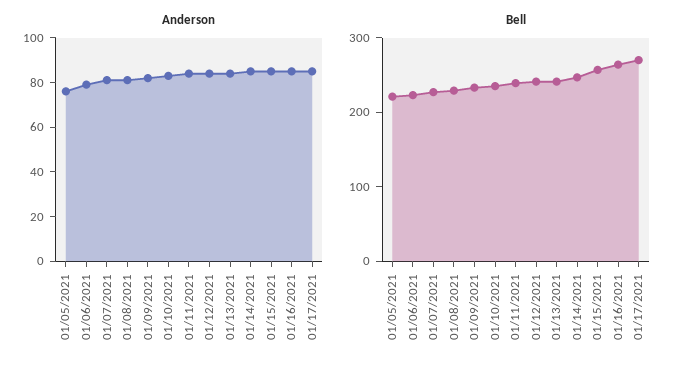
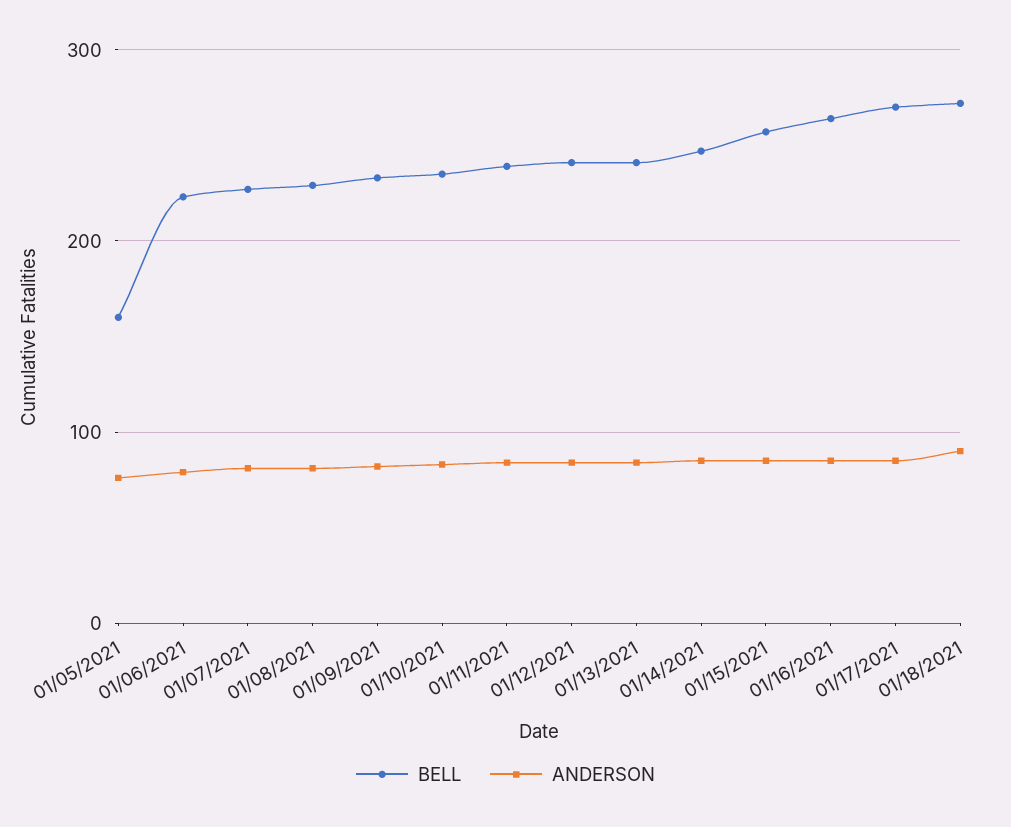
Bell, 01/05/2021: 220 -> 160
Bell, 01/18/2021: none -> 270
Anderson, 01/18/2021: none -> 90

